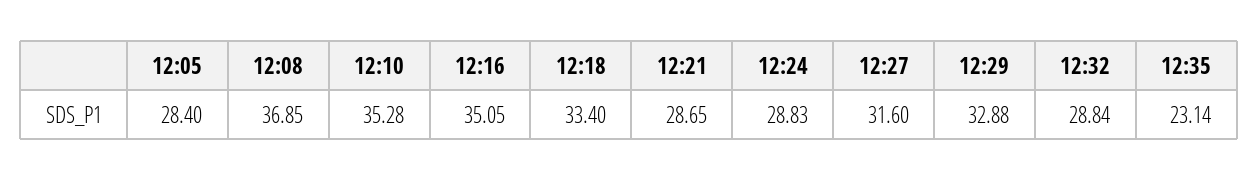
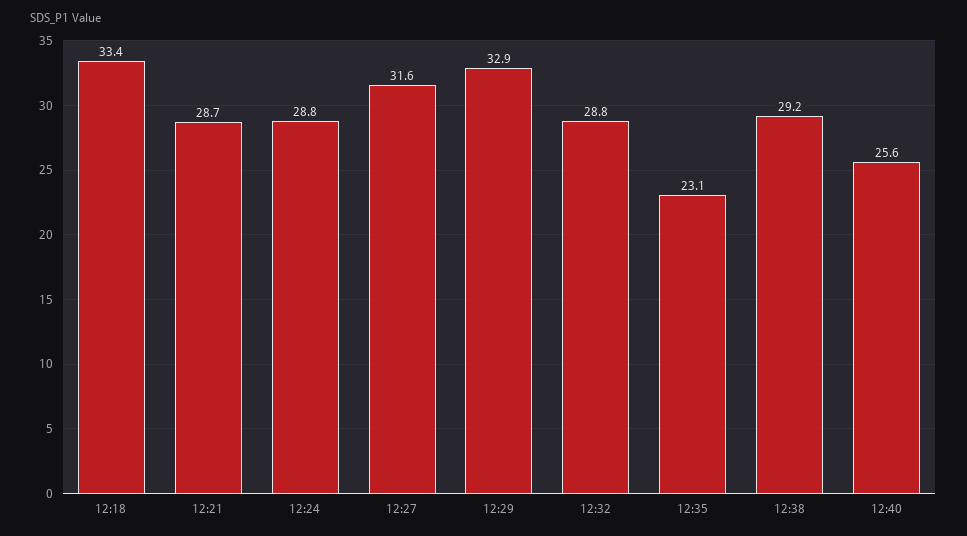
12:05: 28.4 -> none
12:08: 36.85 -> none
12:10: 35.28 -> none
12:16: 35.05 -> none
12:38: none -> 29.2
12:40: none -> 25.6

